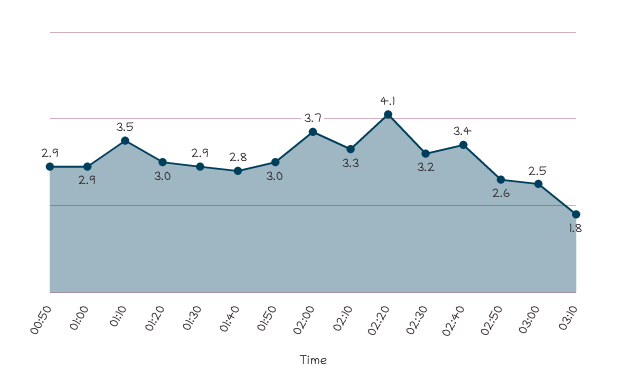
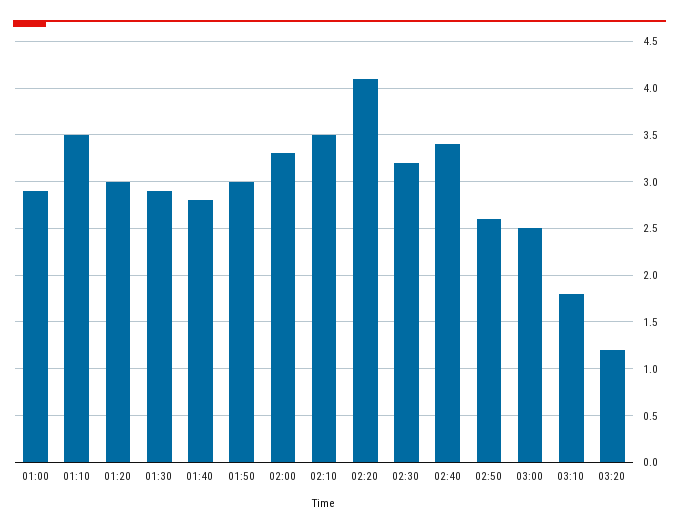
00:50: 2.9 -> none
02:00: 3.7 -> 3.3
02:10: 3.3 -> 3.5
03:20: none -> 1.2

